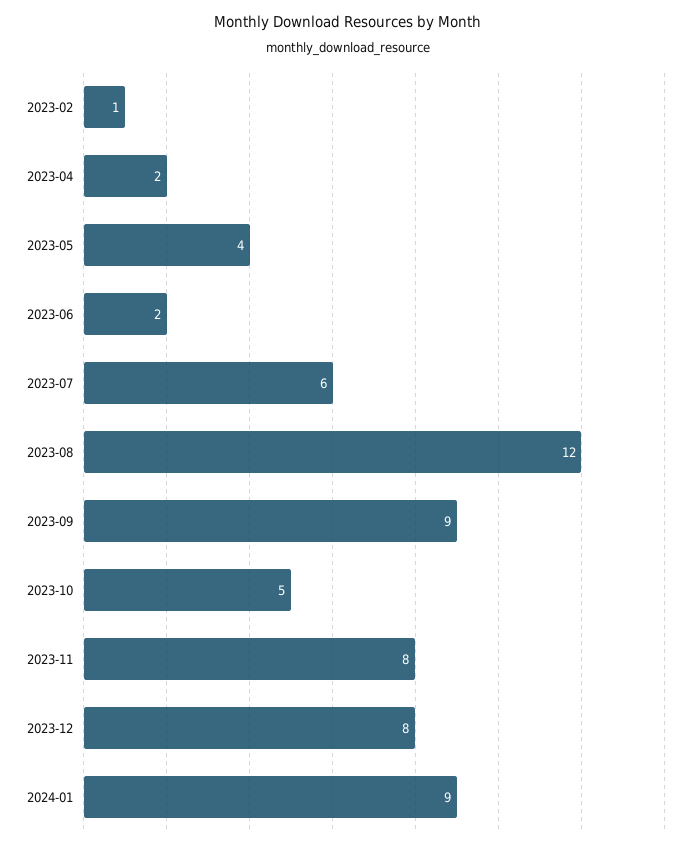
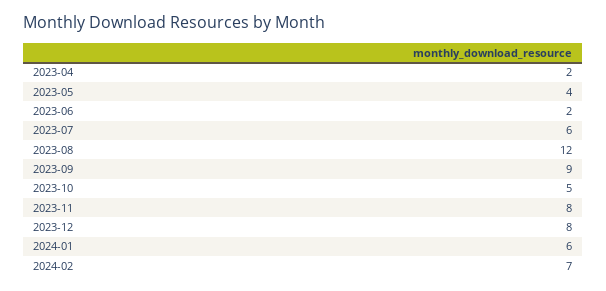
2023-02: 1 -> none
2024-01: 9 -> 6
2024-02: none -> 7

